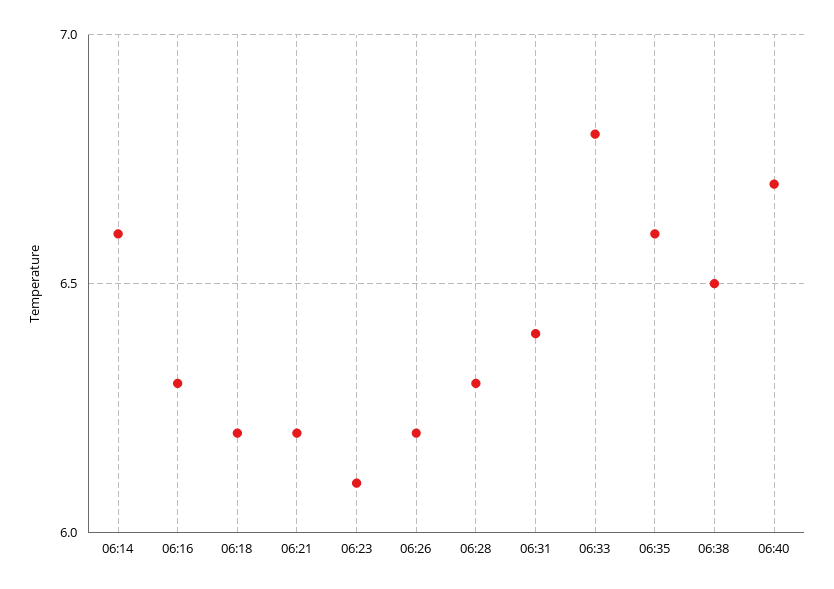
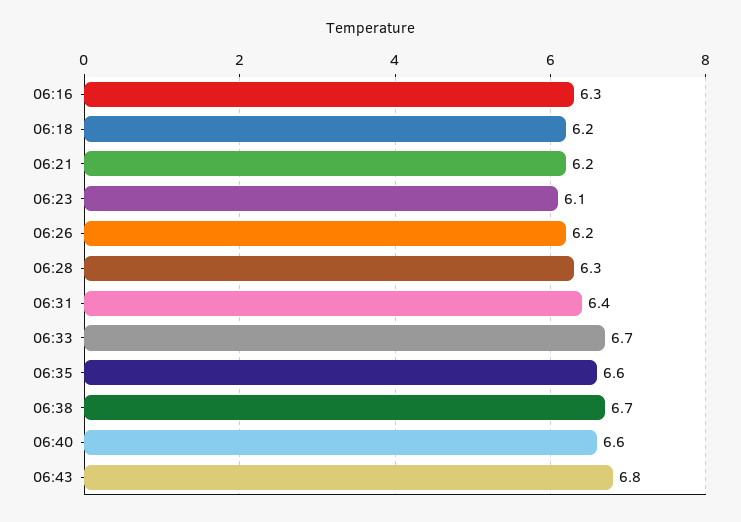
06:14: 6.6 -> none
06:33: 6.8 -> 6.7
06:38: 6.5 -> 6.7
06:40: 6.7 -> 6.6
06:43: none -> 6.8

